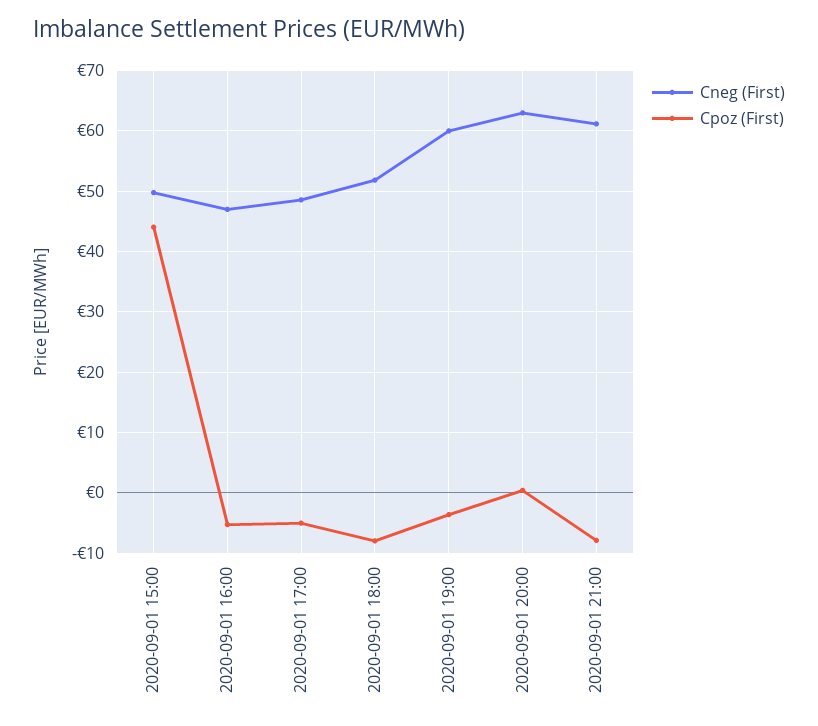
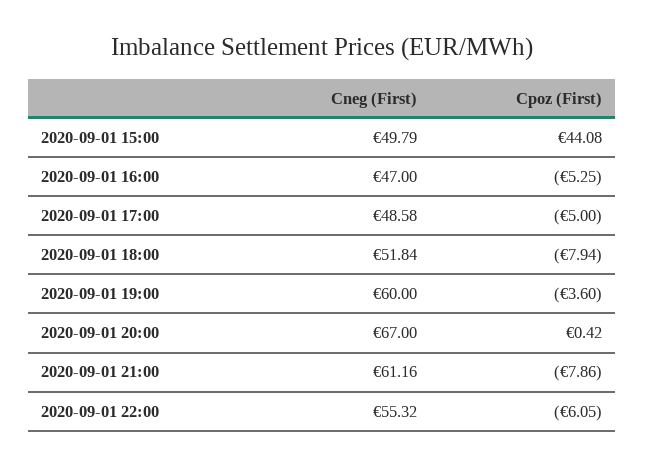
Cneg (First), 2020-09-01 20:00: 63 -> 67
Cneg (First), 2020-09-01 22:00: none -> 55.32
Cpoz (First), 2020-09-01 22:00: none -> -6.05

